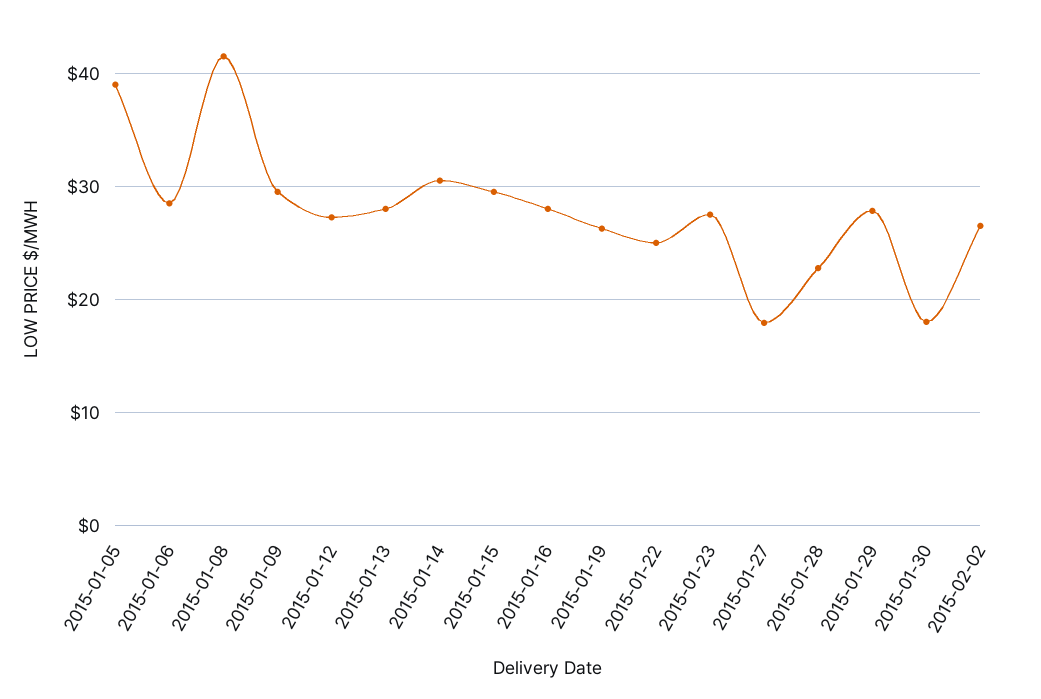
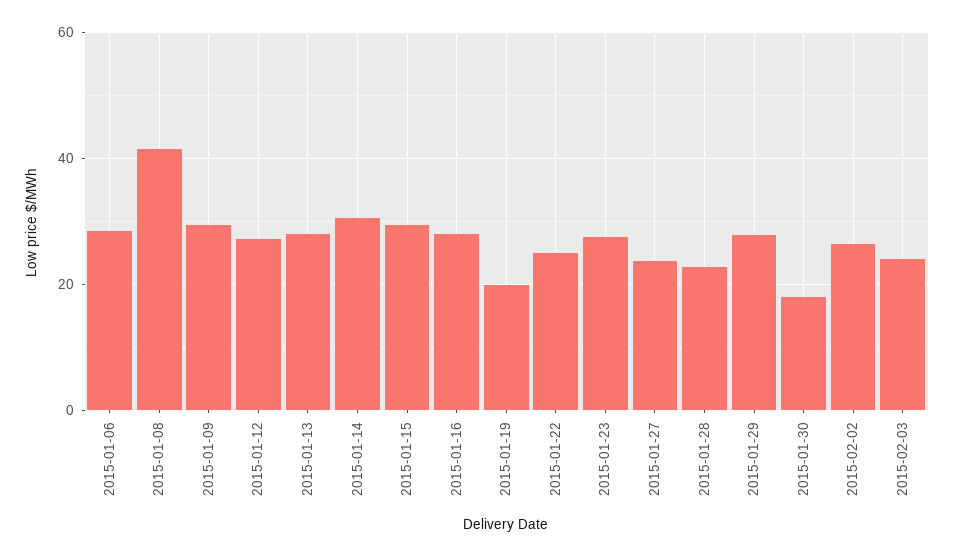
2015-01-05: 39 -> none
2015-01-19: 26 -> 20
2015-01-27: 18 -> 24
2015-02-03: none -> 24

